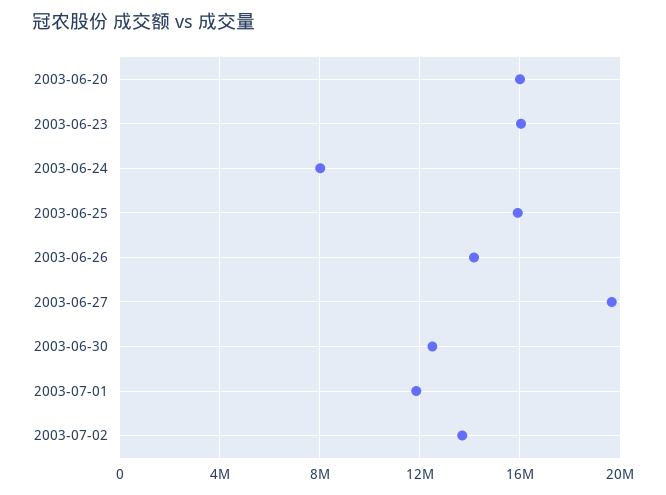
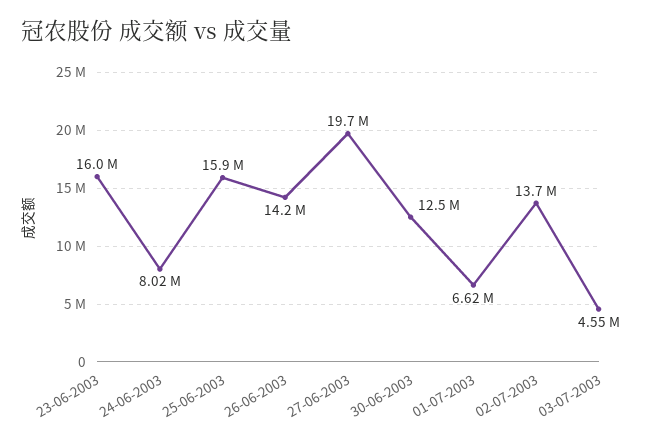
2003-06-20: 16000000 -> none
2003-07-01: 12000000 -> 6620000
03-07-2003: none -> 4550000

